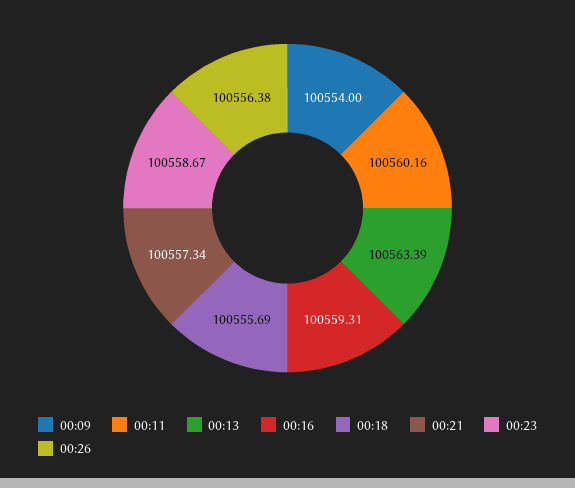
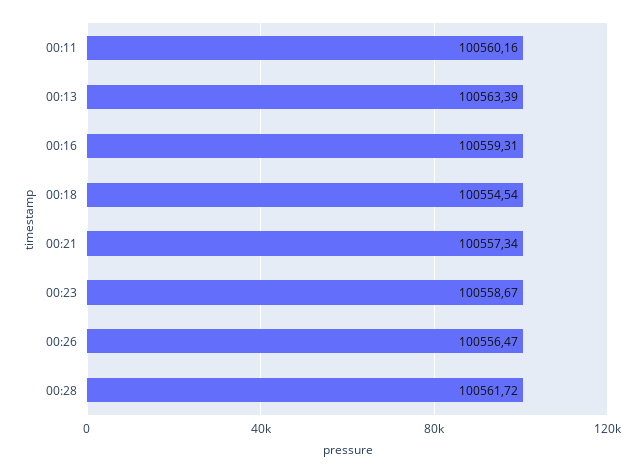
00:09: 100554 -> none
00:18: 100555.69 -> 100554.54
00:26: 100556.38 -> 100556.47
00:28: none -> 100561.72

